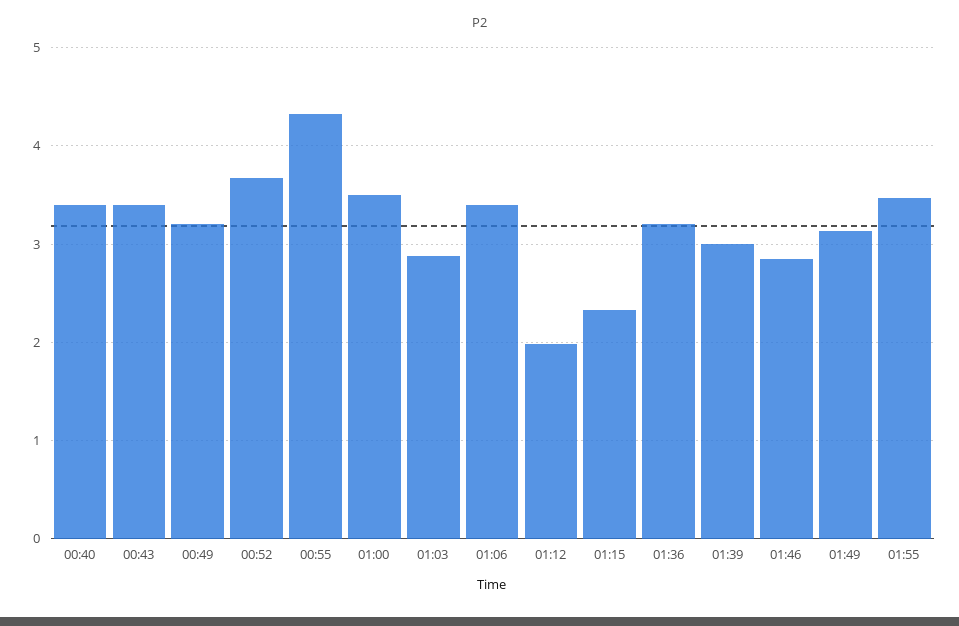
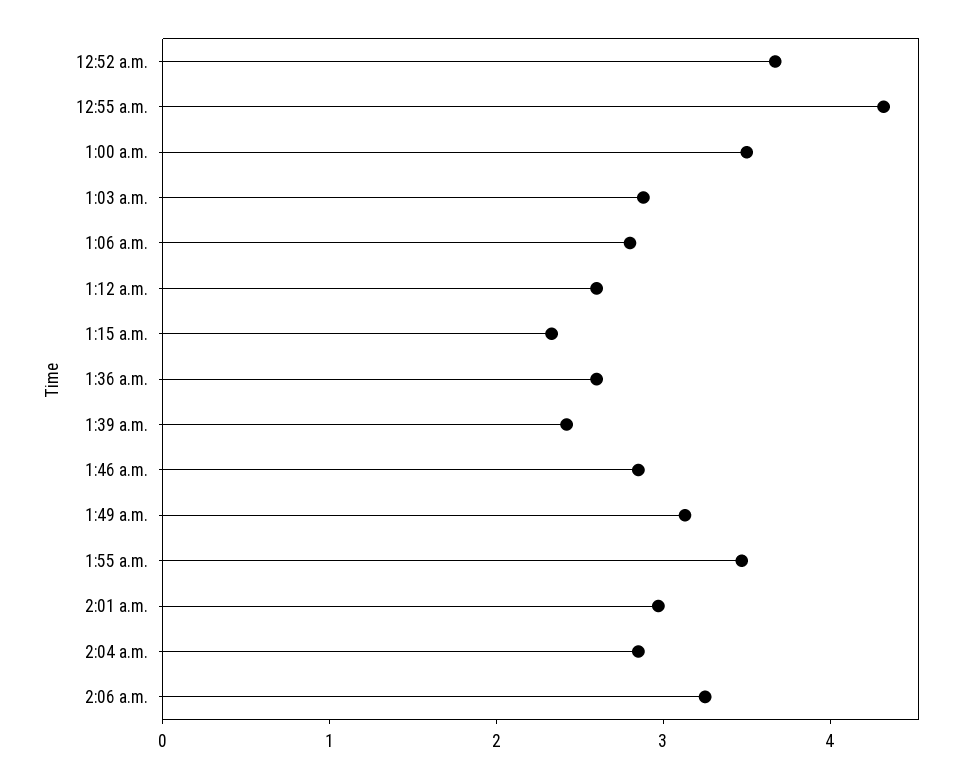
00:40: 3.4 -> none
00:43: 3.4 -> none
00:49: 3.2 -> none
01:06: 3.4 -> 2.8
01:12: 2 -> 2.6
01:36: 3.2 -> 2.6
01:39: 3 -> 2.4
2:01 a.m.: none -> 3
2:04 a.m.: none -> 2.8
2:06 a.m.: none -> 3.2

